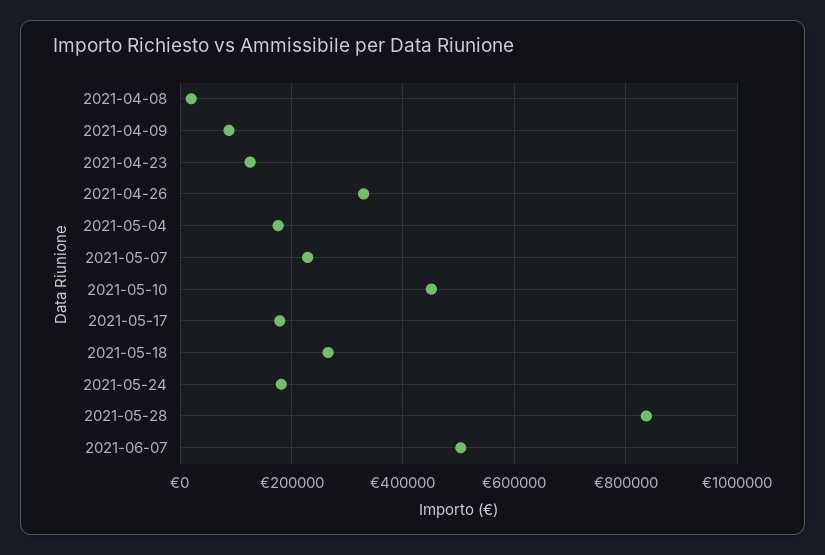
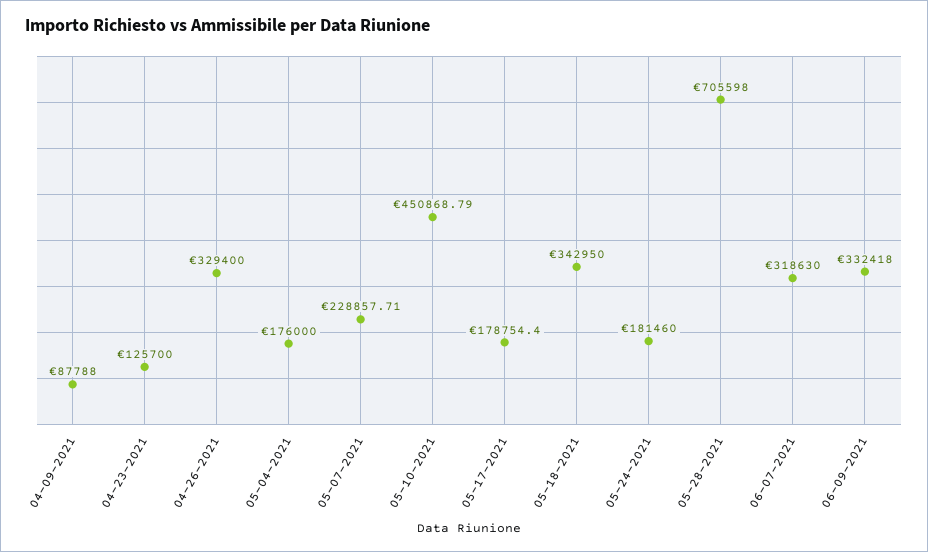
2021-04-08: 20000 -> none
2021-05-18: 260000 -> 342950
2021-05-28: 840000 -> 705598
2021-06-07: 500000 -> 318630
06-09-2021: none -> 332418

